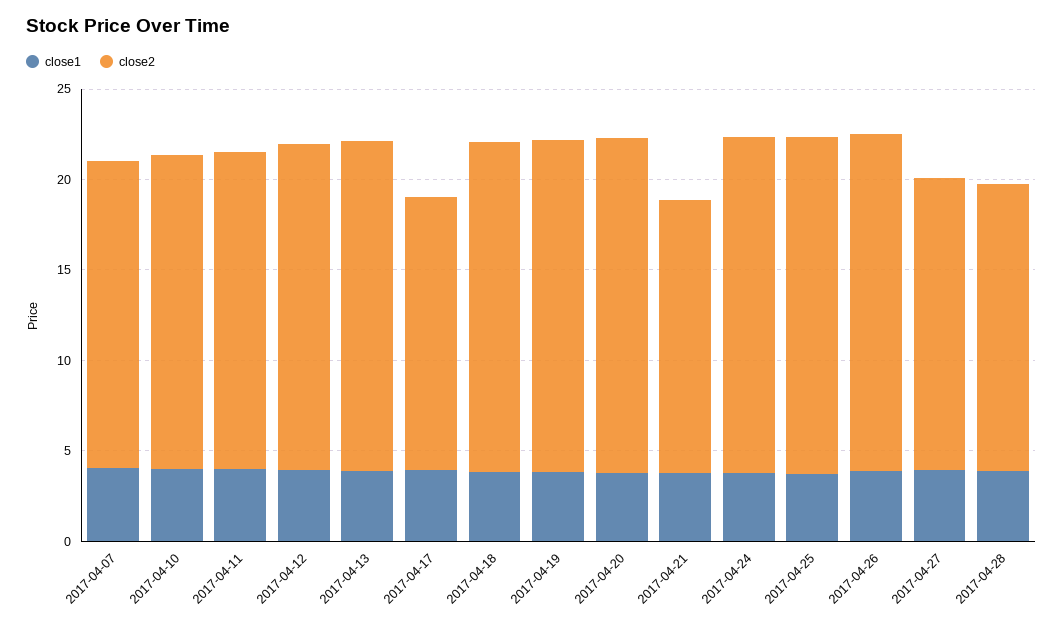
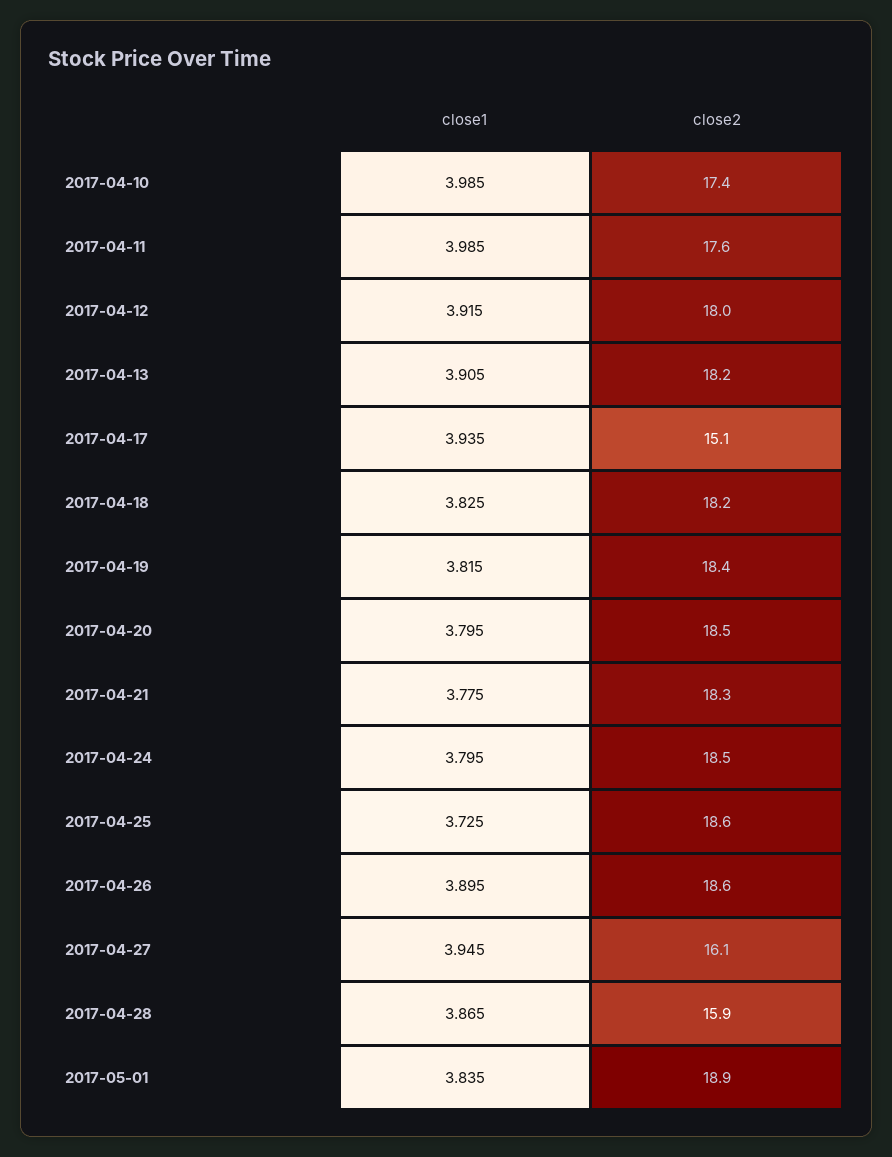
close1, 2017-04-07: 4 -> none
close2, 2017-04-07: 17 -> none
close2, 2017-04-21: 15 -> 18.3
close1, 2017-05-01: none -> 3.835
close2, 2017-05-01: none -> 18.9

